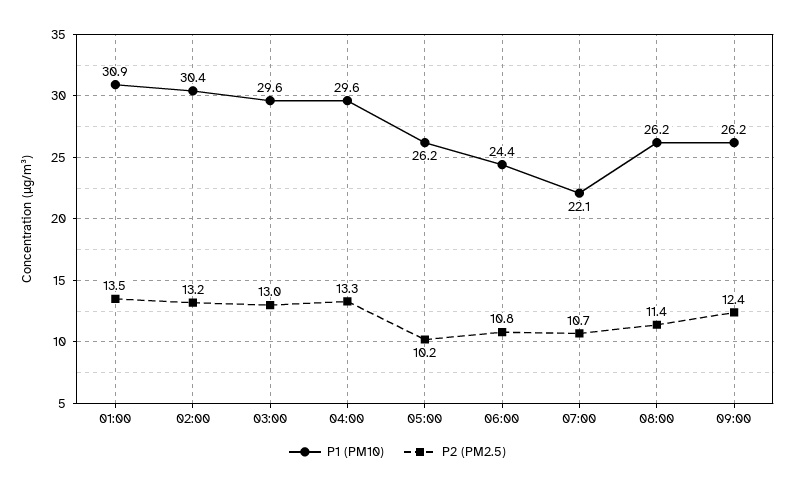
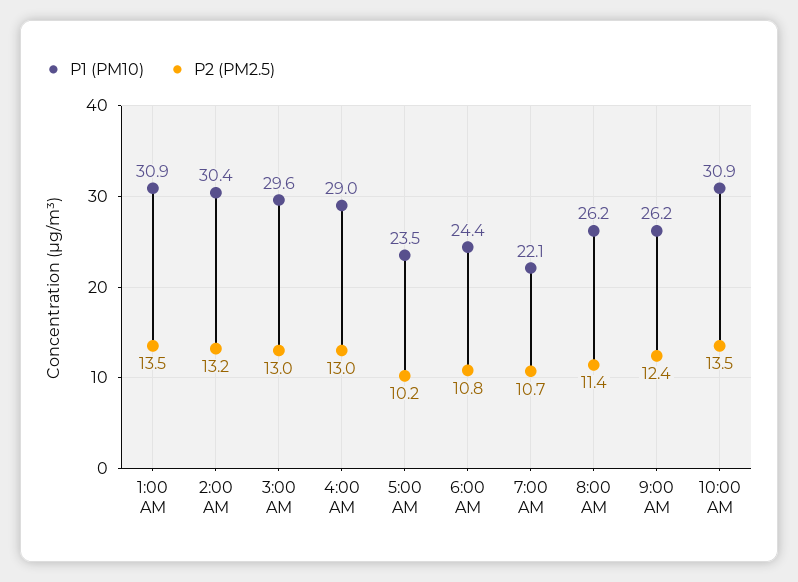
P1 (PM10), 04:00: 29.6 -> 29
P2 (PM2.5), 04:00: 13.3 -> 13
P1 (PM10), 05:00: 26.2 -> 23.5
P1 (PM10), 10:00 AM: none -> 30.9
P2 (PM2.5), 10:00 AM: none -> 13.5

